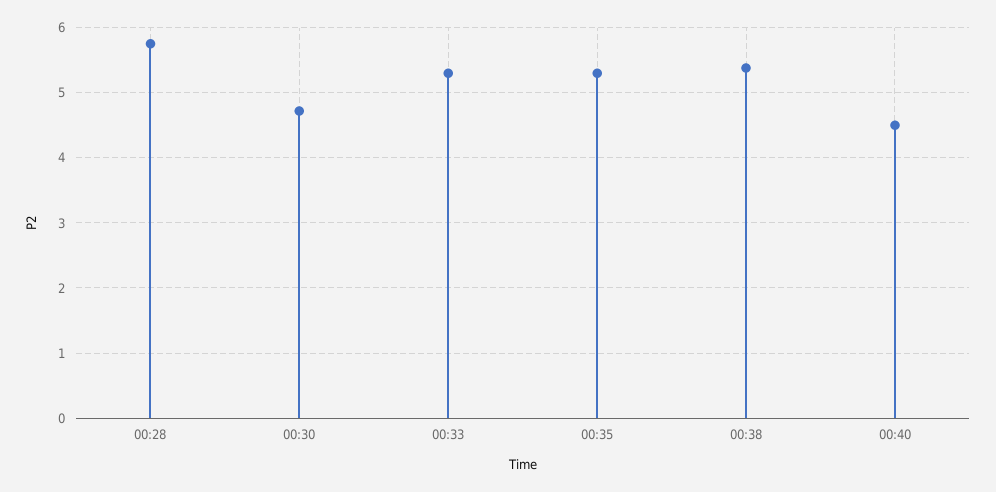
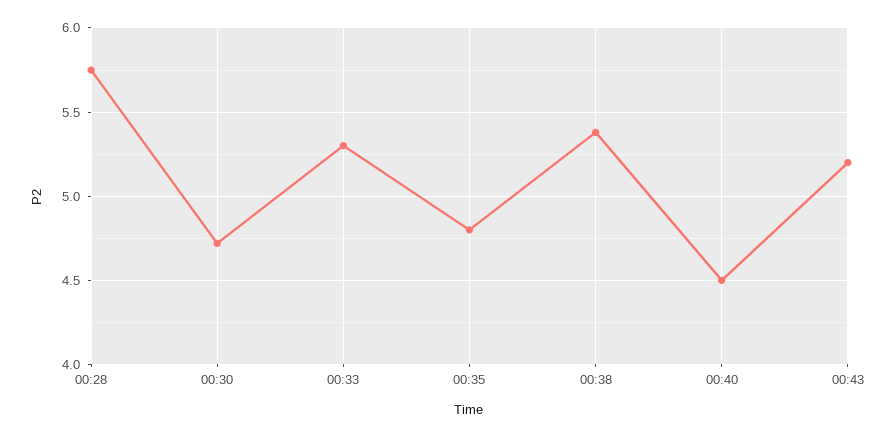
00:35: 5.3 -> 4.8
00:43: none -> 5.2

